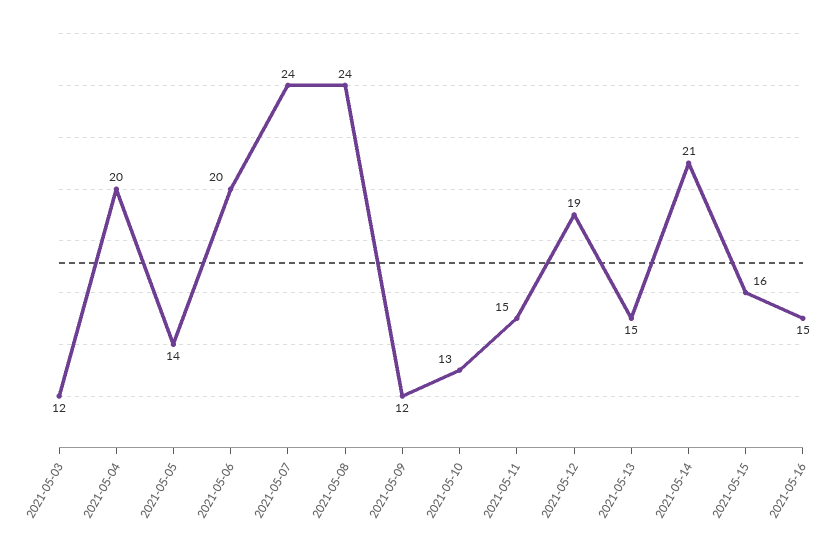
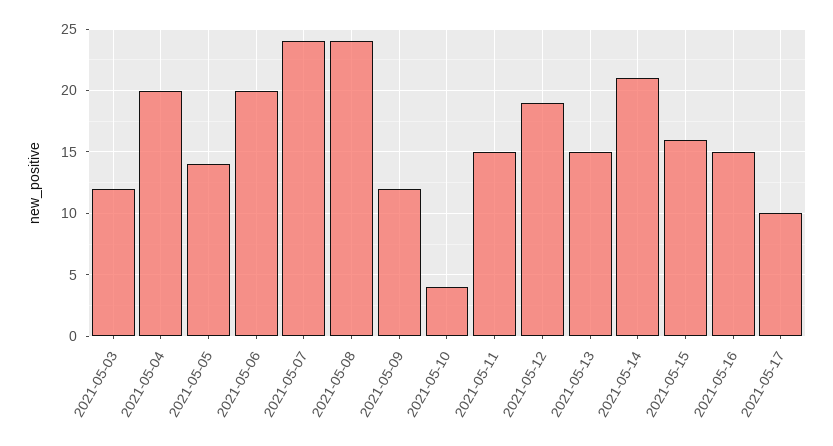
2021-05-10: 13 -> 4
2021-05-17: none -> 10

